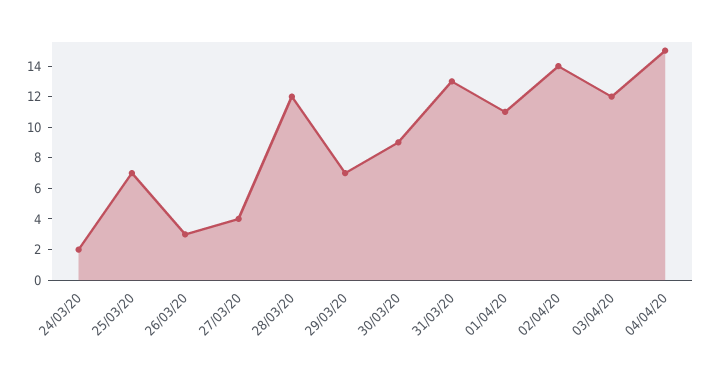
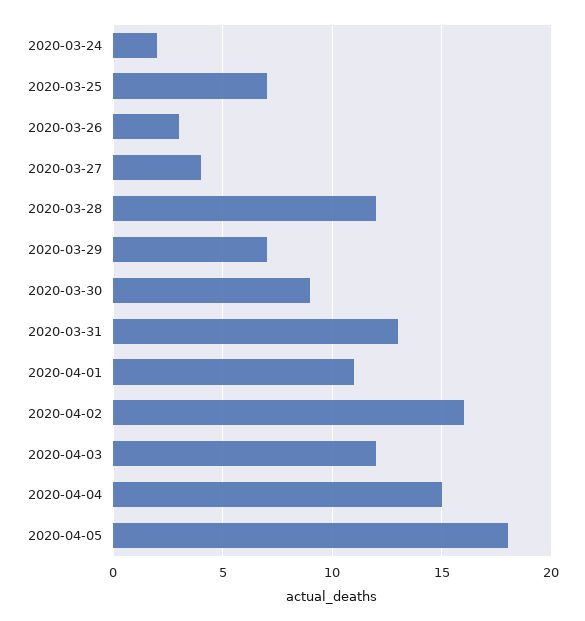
02/04/20: 14 -> 16
2020-04-05: none -> 18

